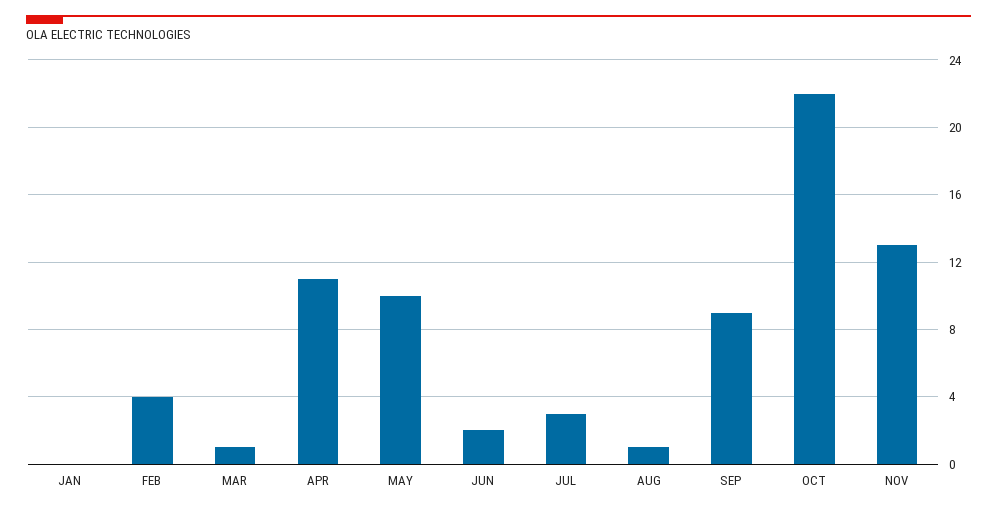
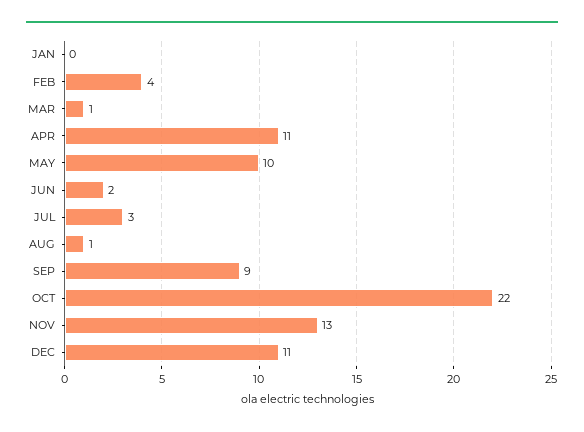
DEC: none -> 11

